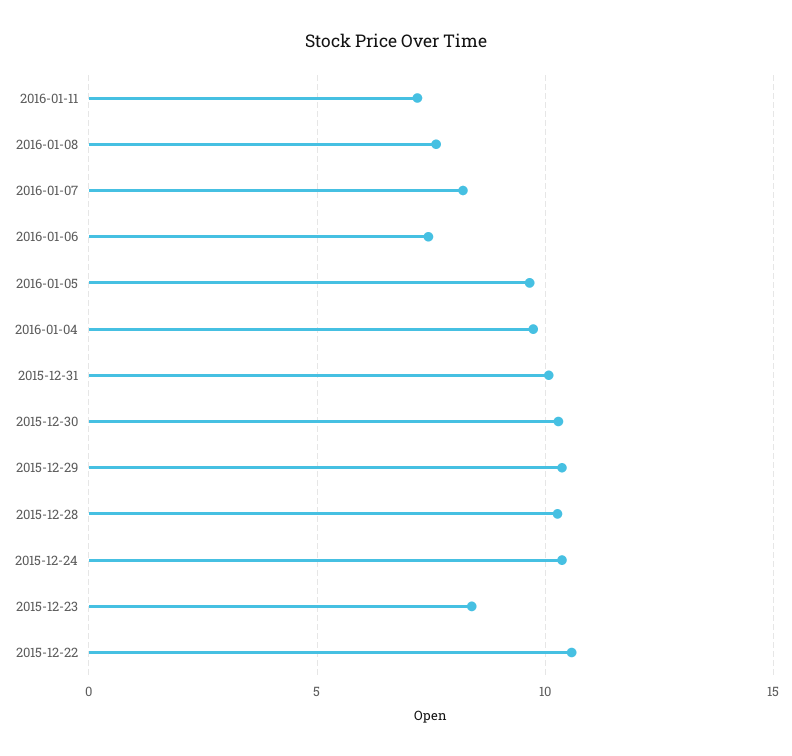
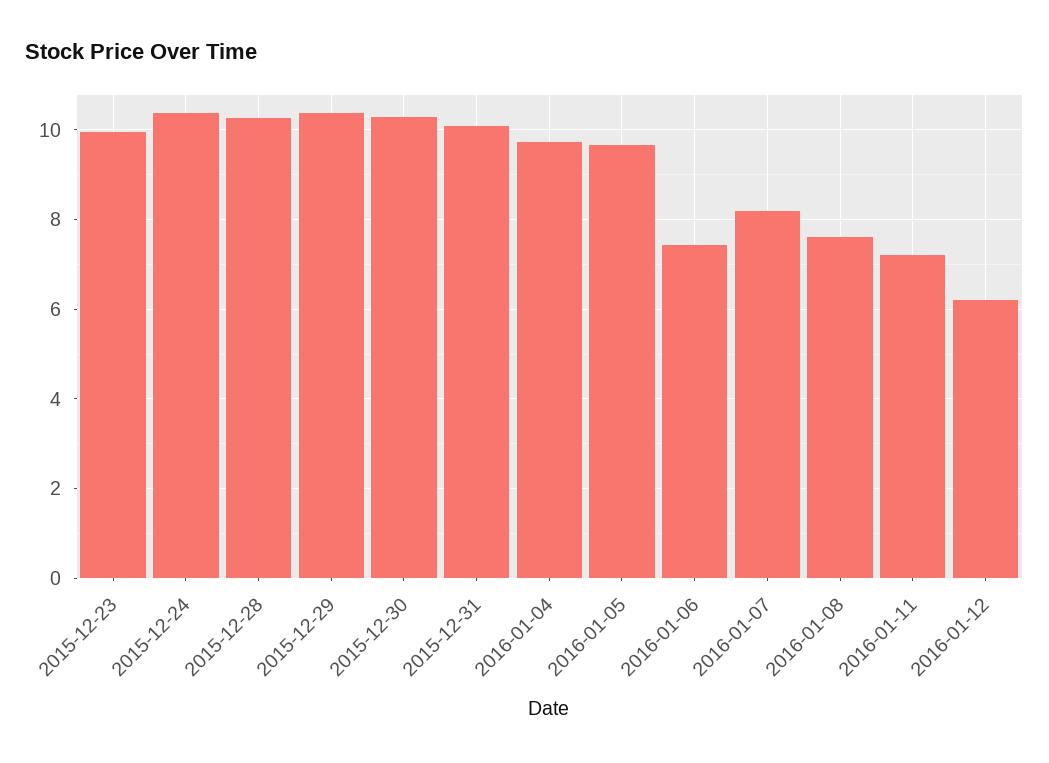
2015-12-23: 8.5 -> 10
2015-12-22: 10.5 -> none
2016-01-12: none -> 6.2

